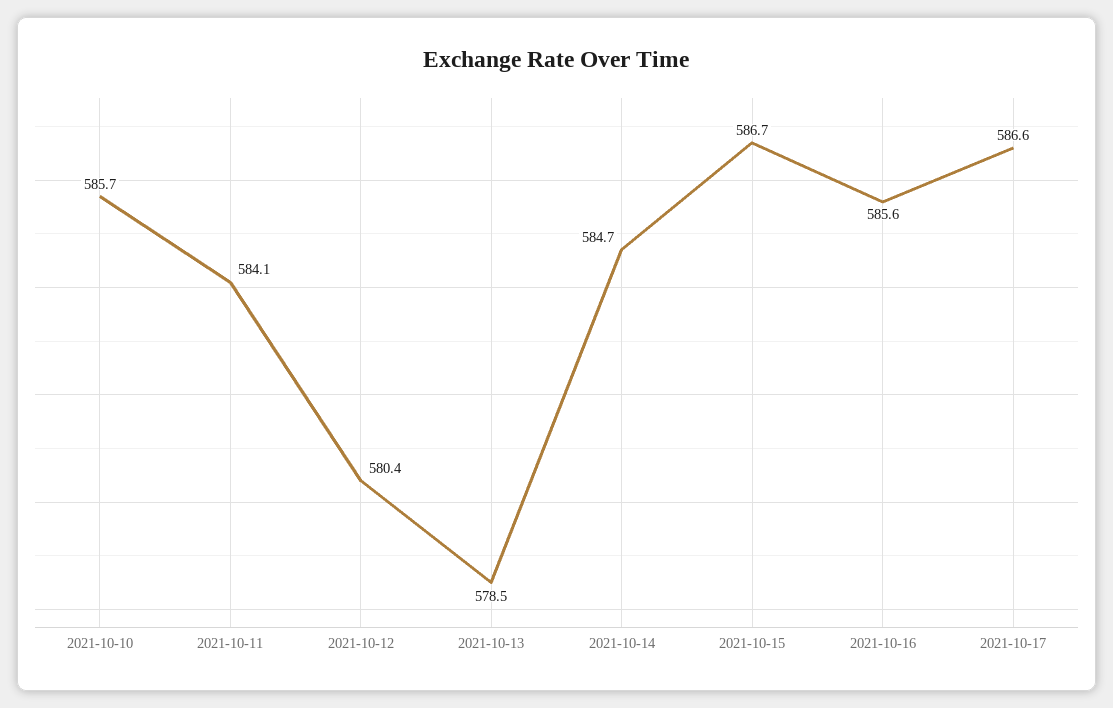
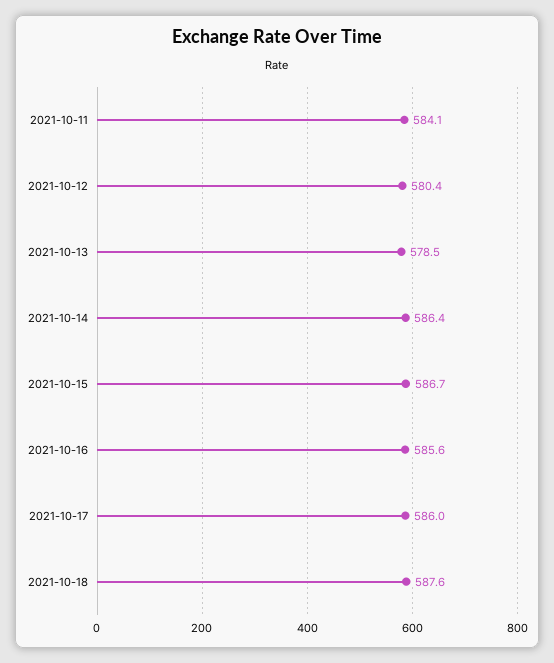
2021-10-10: 585.7 -> none
2021-10-14: 584.7 -> 586.4
2021-10-17: 586.6 -> 586
2021-10-18: none -> 587.6

